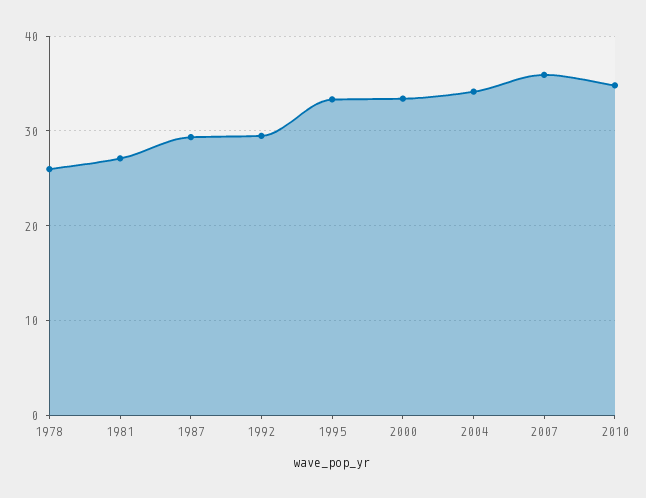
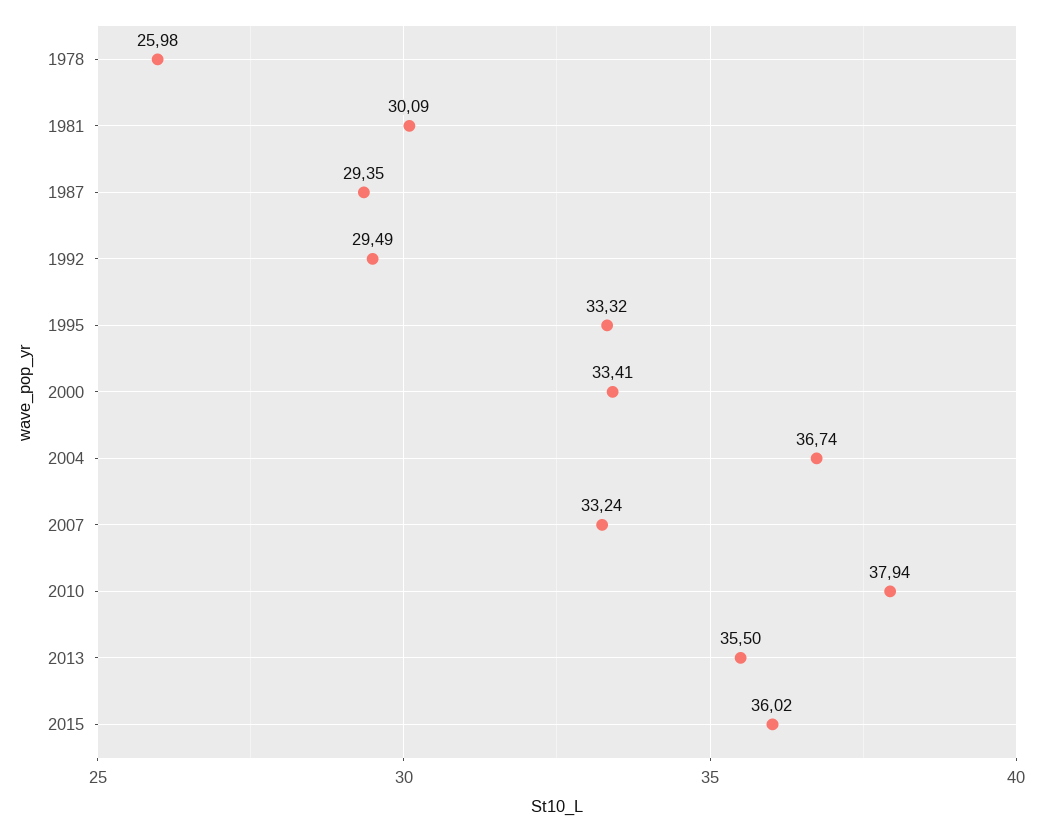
1981: 27 -> 30.09
2004: 34 -> 36.74
2007: 36 -> 33.24
2010: 35 -> 37.94
2013: none -> 35.5
2015: none -> 36.02

